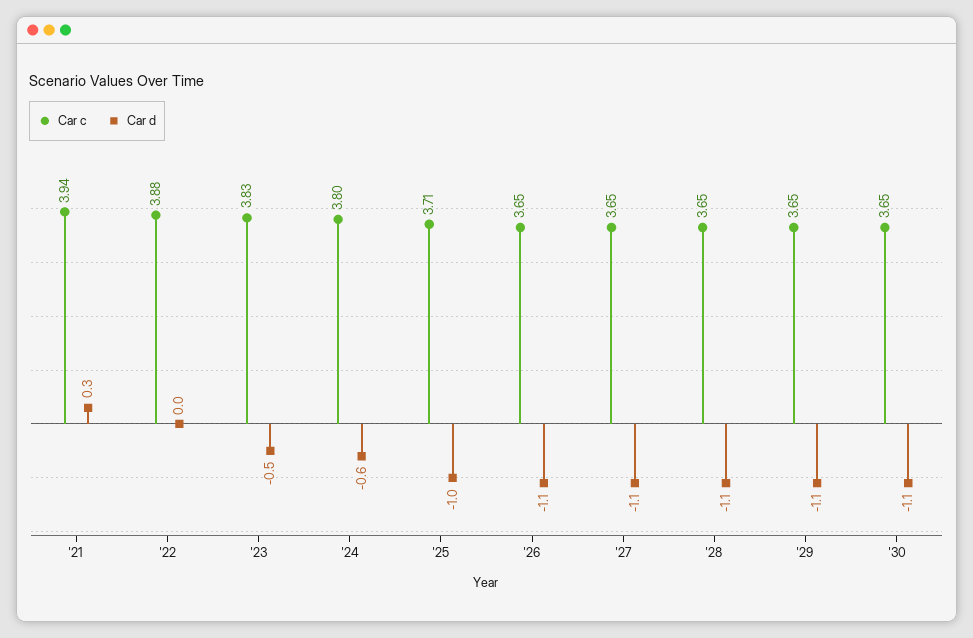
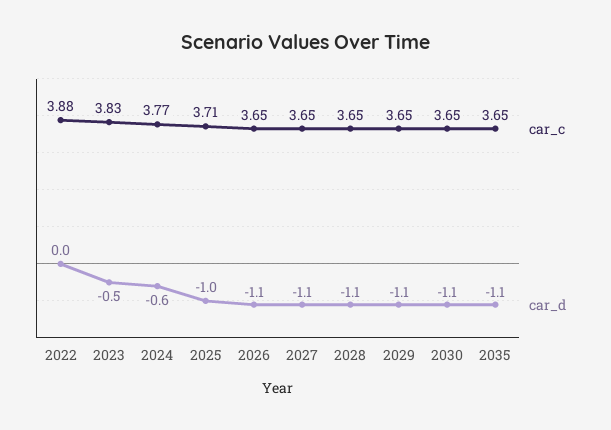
Car c, '21: 3.94 -> none
Car d, '21: 0.3 -> none
Car c, '24: 3.8 -> 3.77
Car c, 2035: none -> 3.65
Car d, 2035: none -> -1.1

